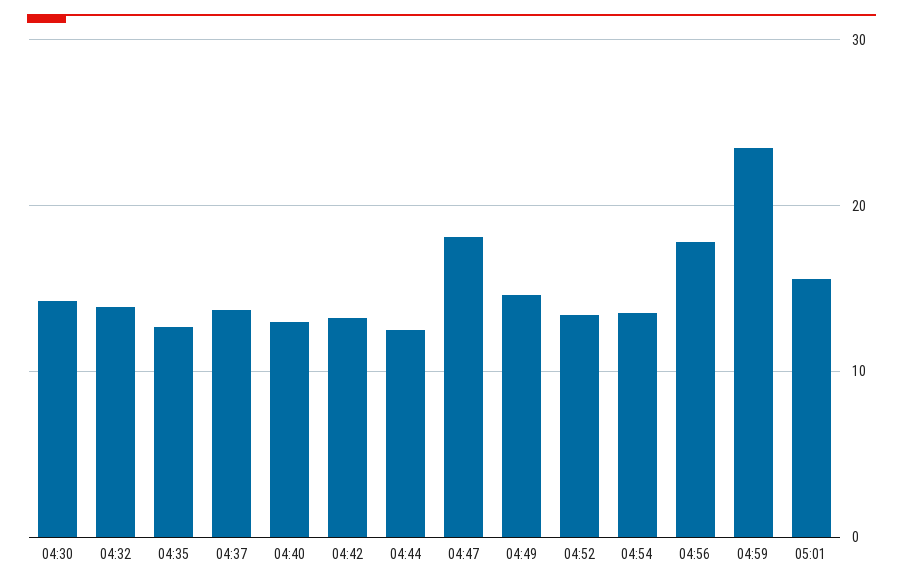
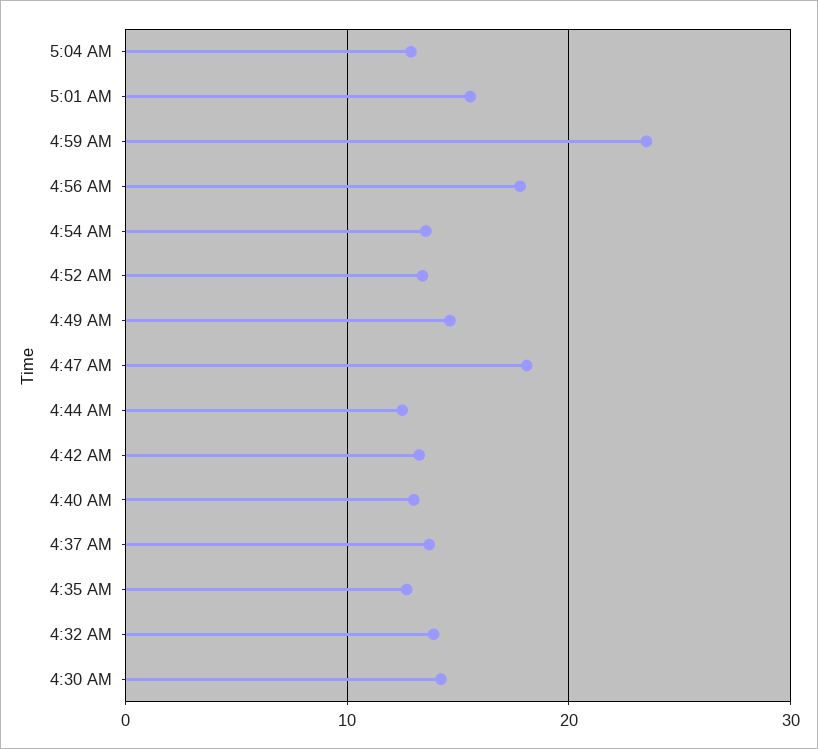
5:04 AM: none -> 13

